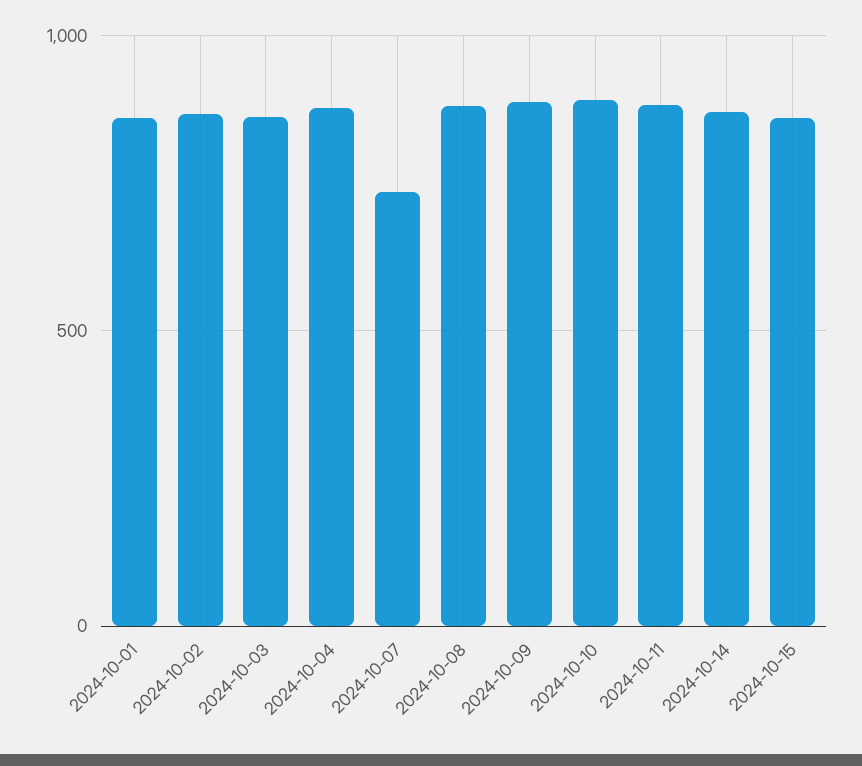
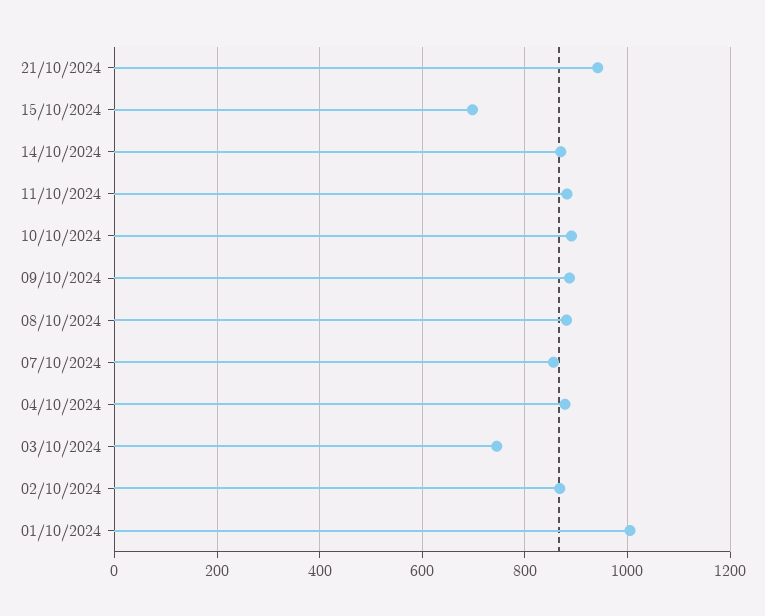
2024-10-01: 850 -> 1000
2024-10-03: 850 -> 740
2024-10-07: 750 -> 860
2024-10-15: 850 -> 700
21/10/2024: none -> 940

